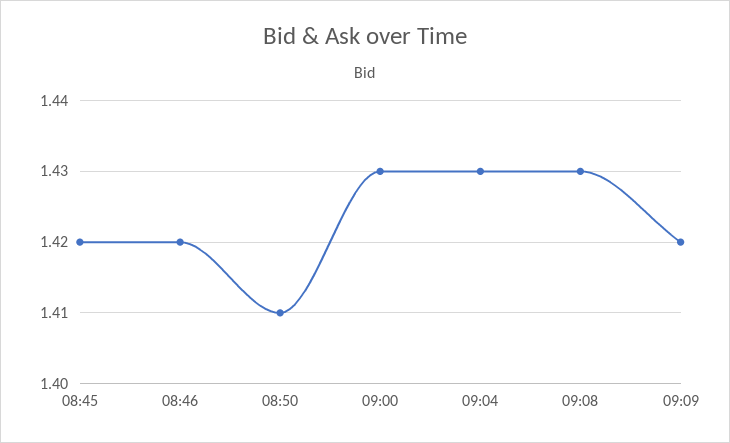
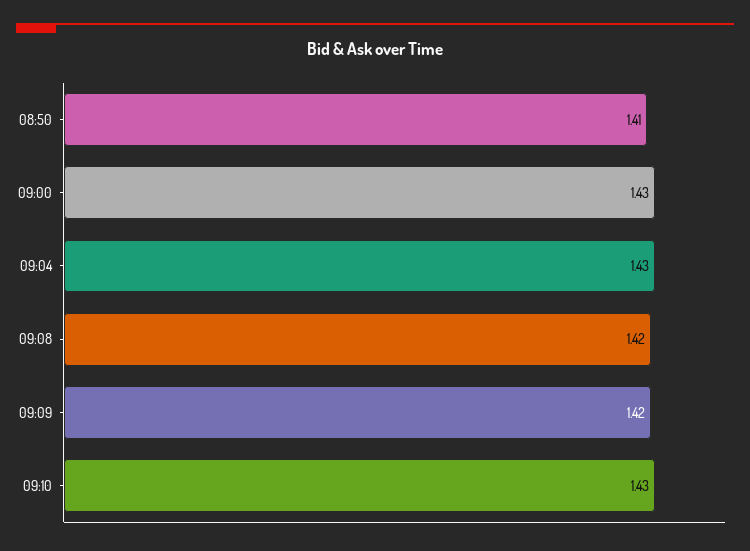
08:45: 1.42 -> none
08:46: 1.42 -> none
09:08: 1.43 -> 1.42
09:10: none -> 1.43

